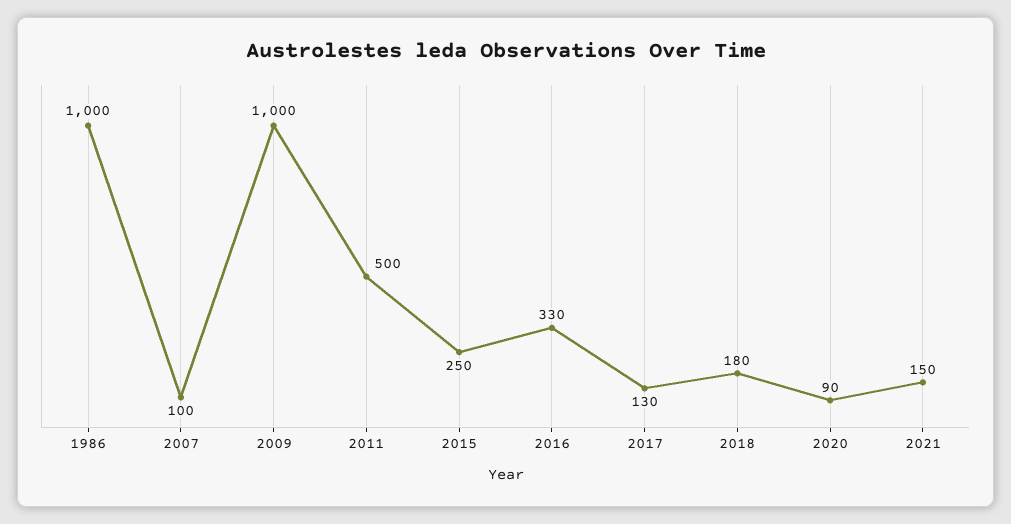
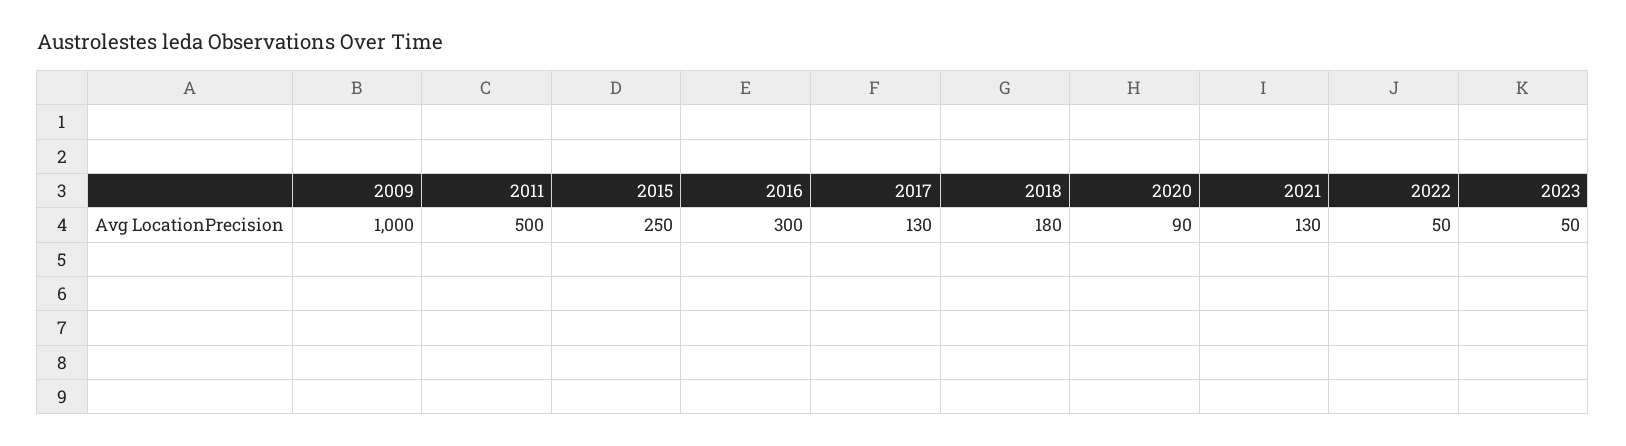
1986: 1000 -> none
2007: 100 -> none
2016: 330 -> 300
2021: 150 -> 130
2022: none -> 50
2023: none -> 50

